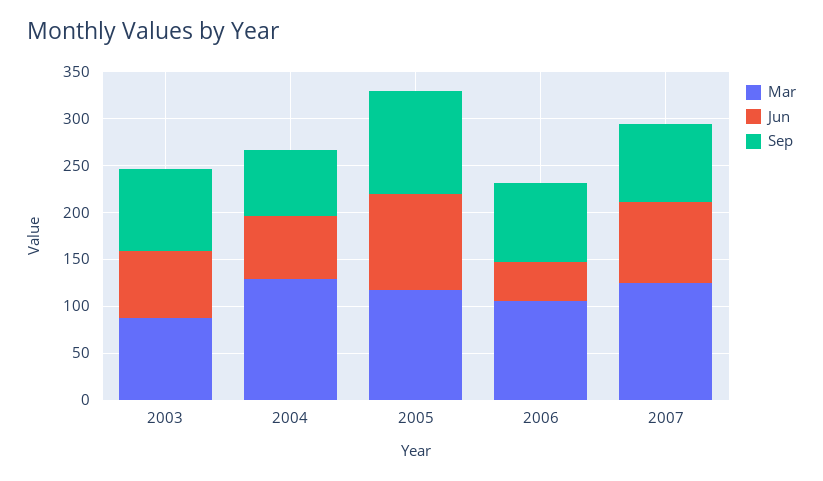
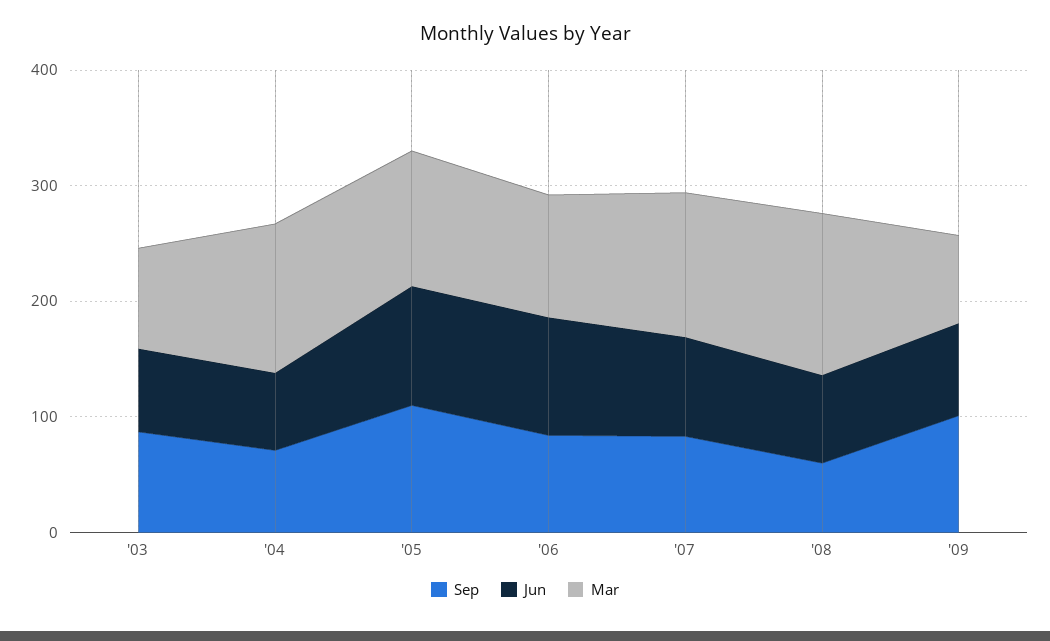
Jun, 2006: 40 -> 100
Sep, '08: none -> 60
Jun, '08: none -> 80
Mar, '08: none -> 140
Sep, '09: none -> 100
Jun, '09: none -> 80
Mar, '09: none -> 80

